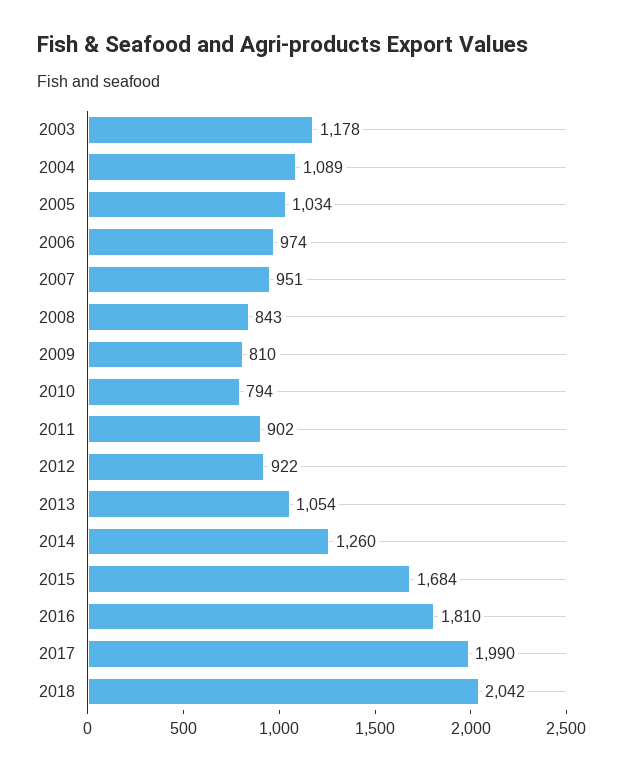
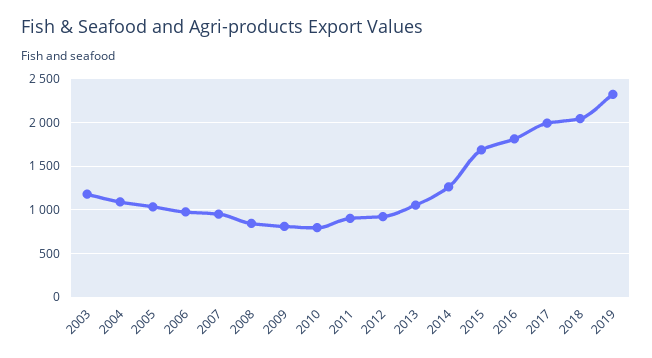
2019: none -> 2300

